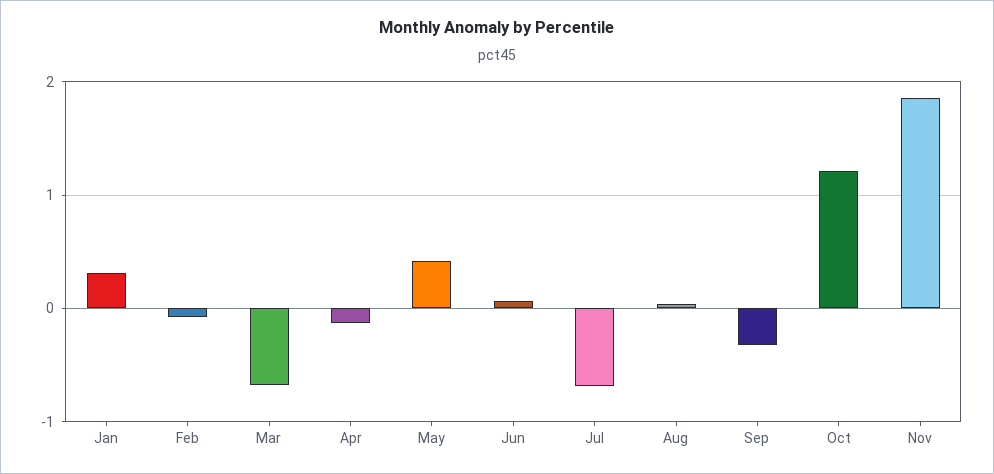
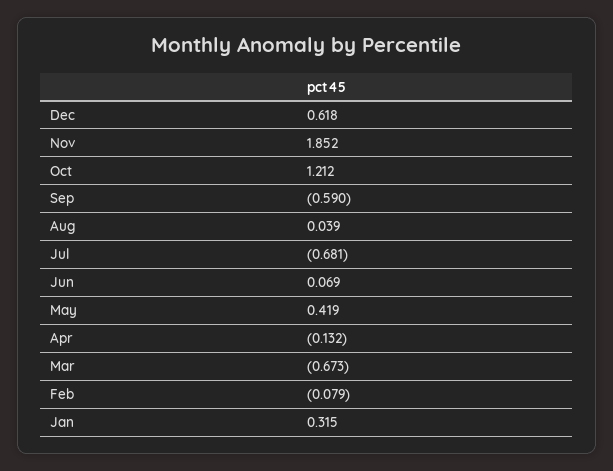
Sep: -0.3 -> -0.59
Dec: none -> 0.618

